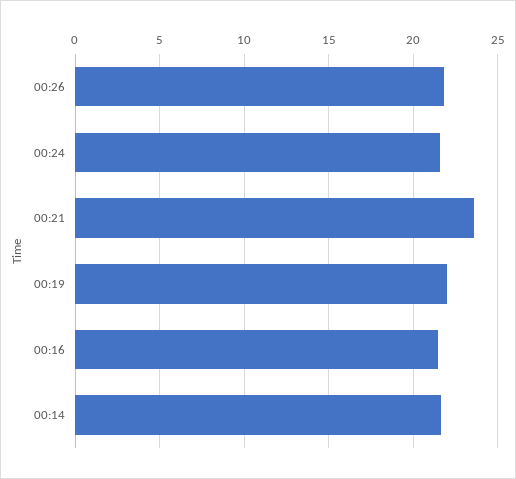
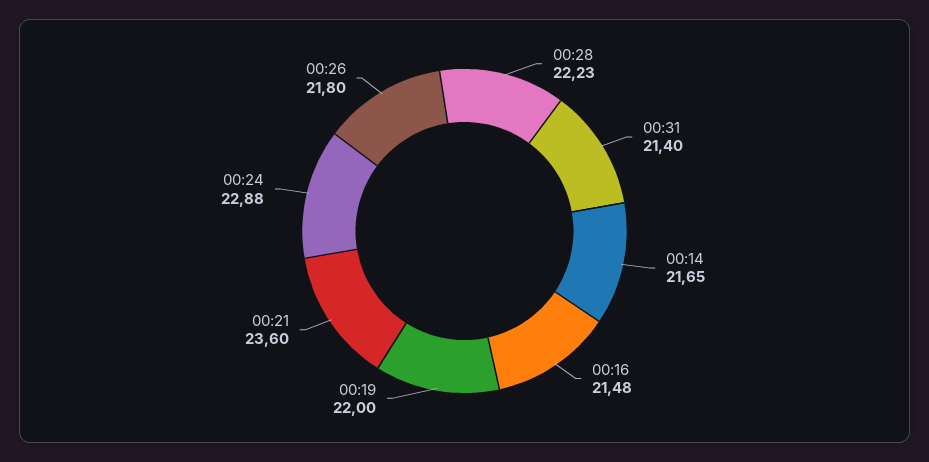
00:24: 21.5 -> 22.88
00:28: none -> 22.23
00:31: none -> 21.4

